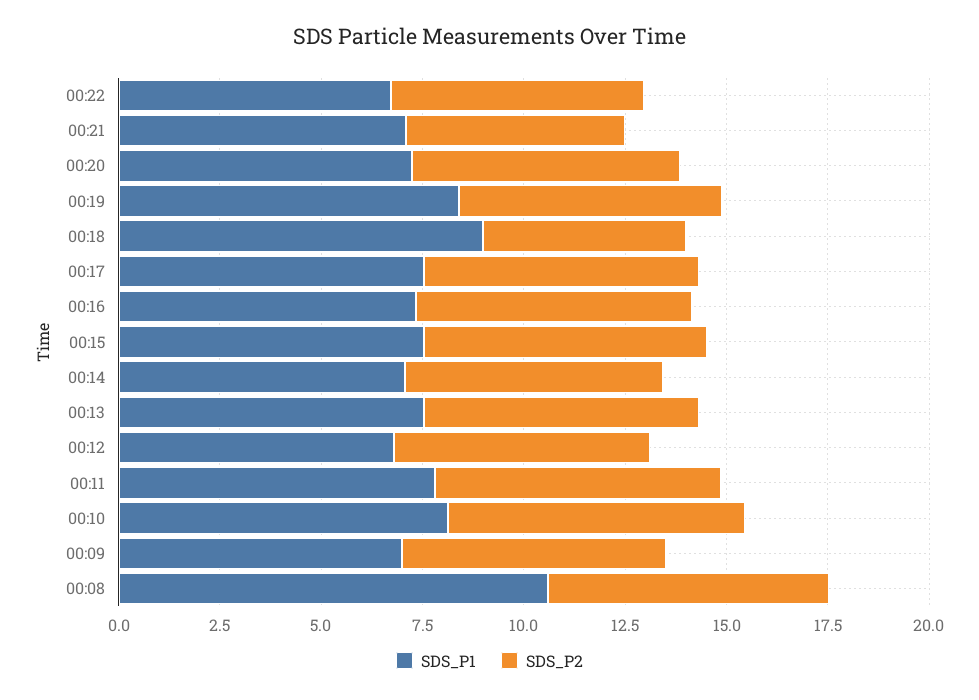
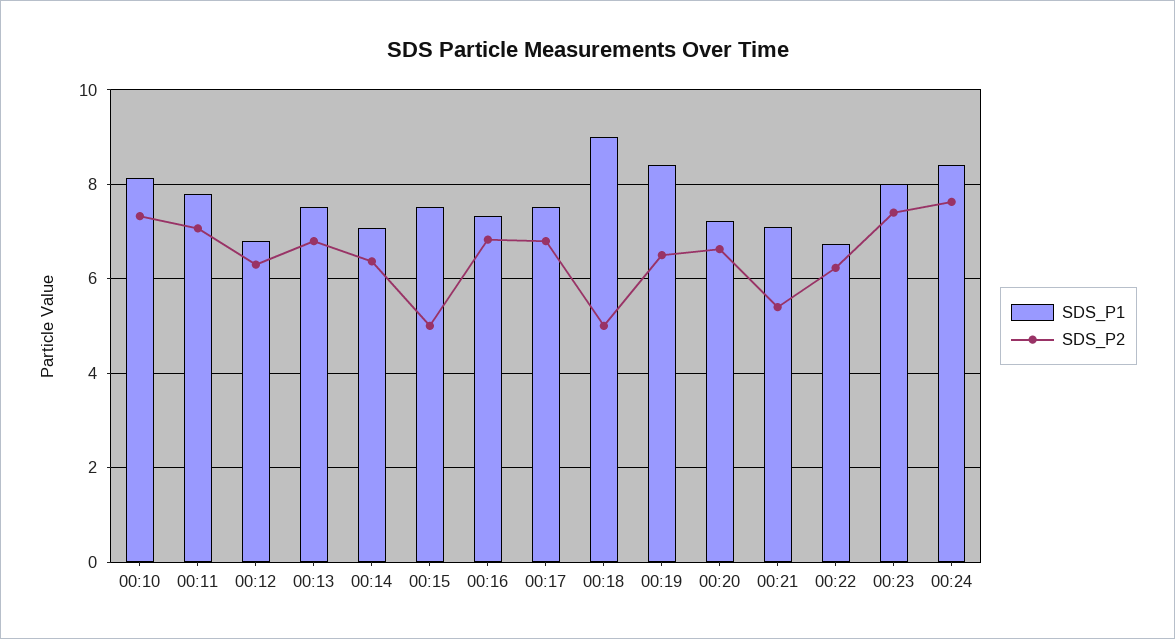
SDS_P2, 00:15: 7 -> 5
SDS_P1, 00:09: 7 -> none
SDS_P2, 00:09: 6.5 -> none
SDS_P1, 00:08: 10.5 -> none
SDS_P2, 00:08: 7 -> none
SDS_P1, 00:23: none -> 8
SDS_P2, 00:23: none -> 7.4
SDS_P1, 00:24: none -> 8.4
SDS_P2, 00:24: none -> 7.6

